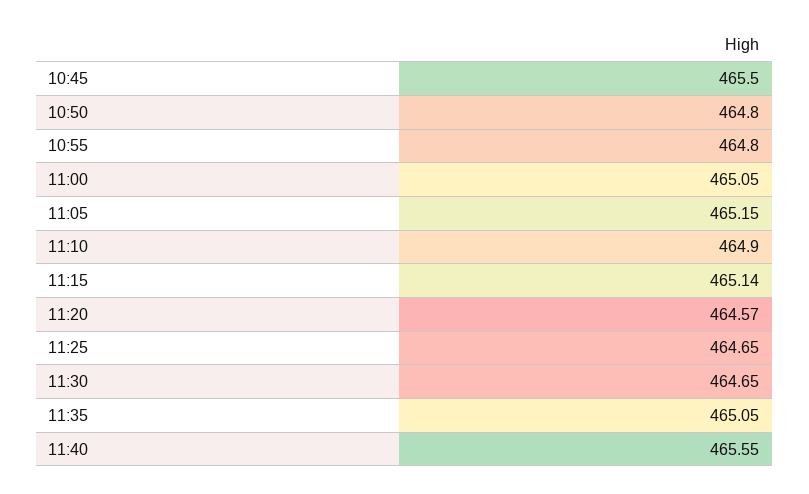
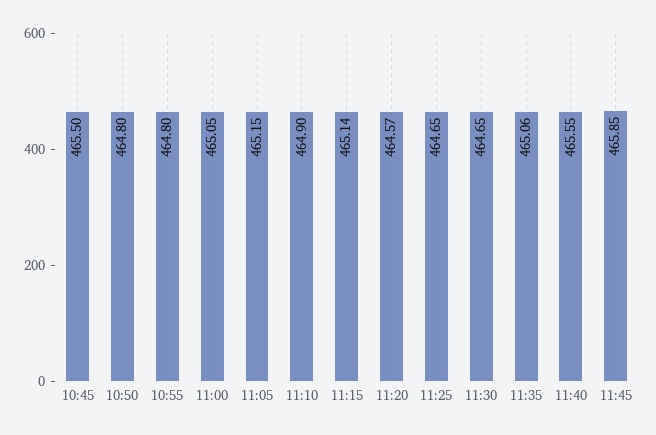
11:35: 465.05 -> 465.06
11:45: none -> 465.85

